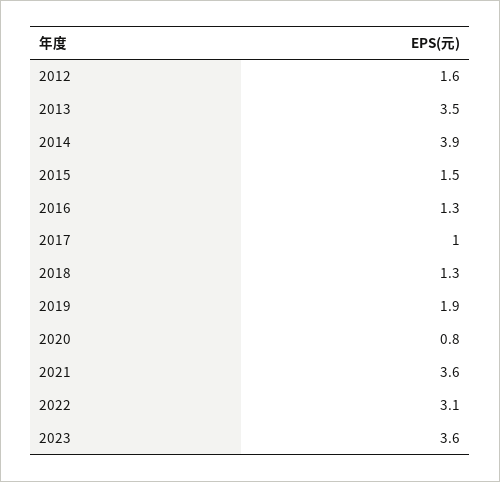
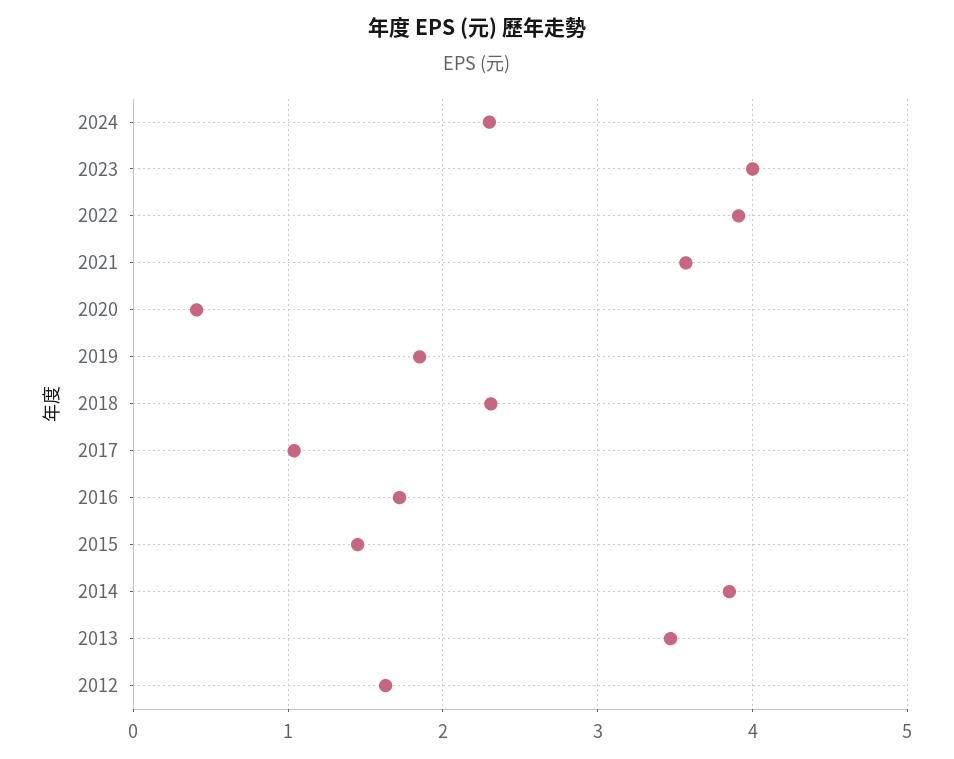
2016: 1.3 -> 1.7
2018: 1.3 -> 2.3
2020: 0.8 -> 0.4
2022: 3.1 -> 3.9
2023: 3.6 -> 4
2024: none -> 2.3

